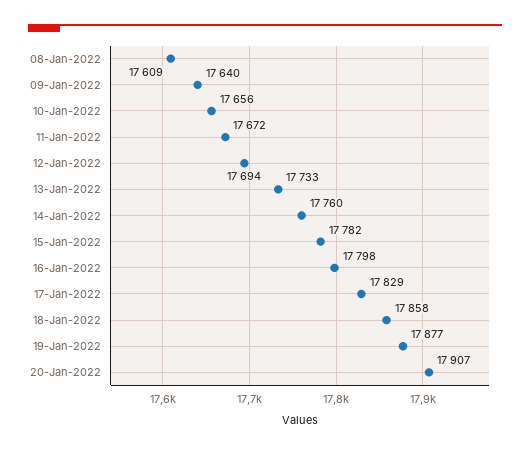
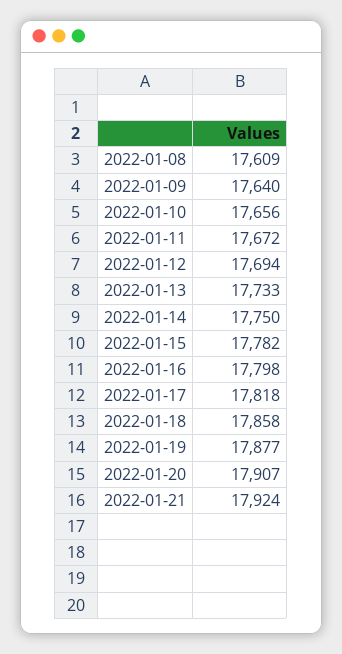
14-Jan-2022: 17760 -> 17750
17-Jan-2022: 17829 -> 17818
2022-01-21: none -> 17924

